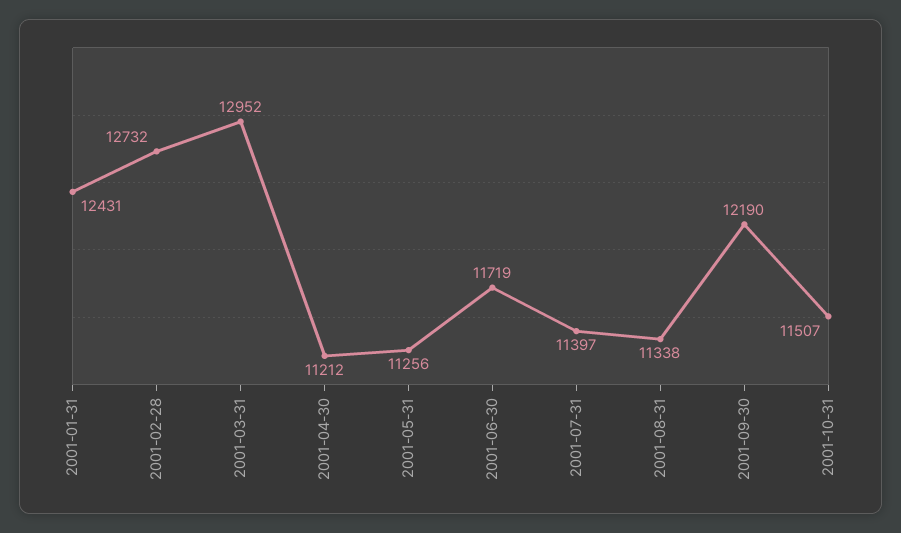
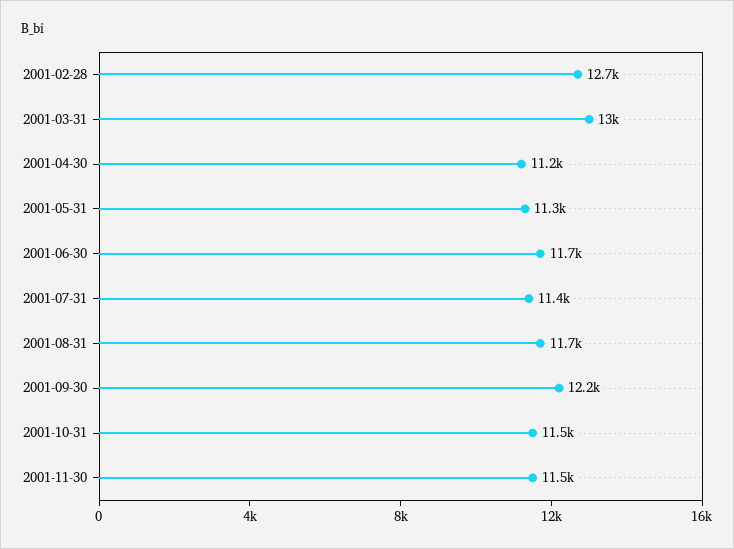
2001-01-31: 12431 -> none
2001-08-31: 11338 -> 11700
2001-11-30: none -> 11500

